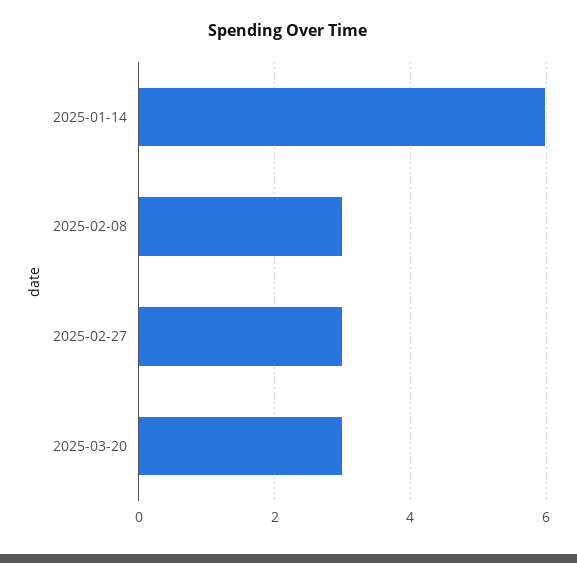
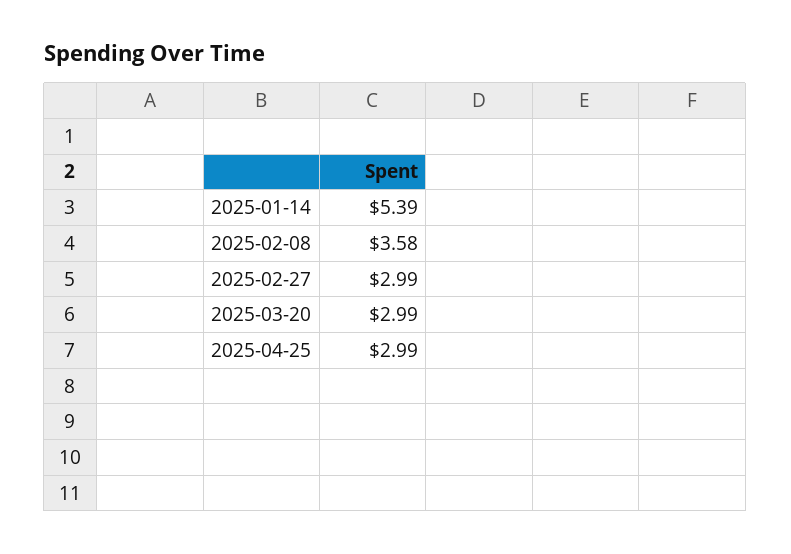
2025-01-14: 6 -> 5.39
2025-02-08: 3 -> 3.58
2025-04-25: none -> 2.99

